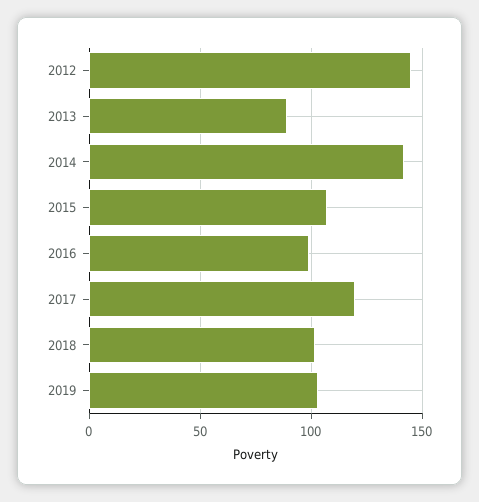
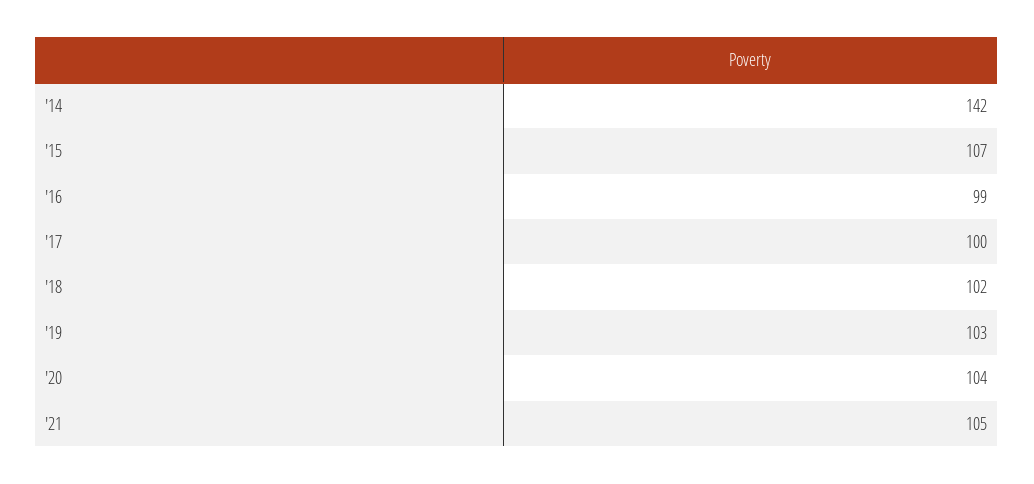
2012: 145 -> none
2013: 90 -> none
2017: 120 -> 100
'20: none -> 104
'21: none -> 105

